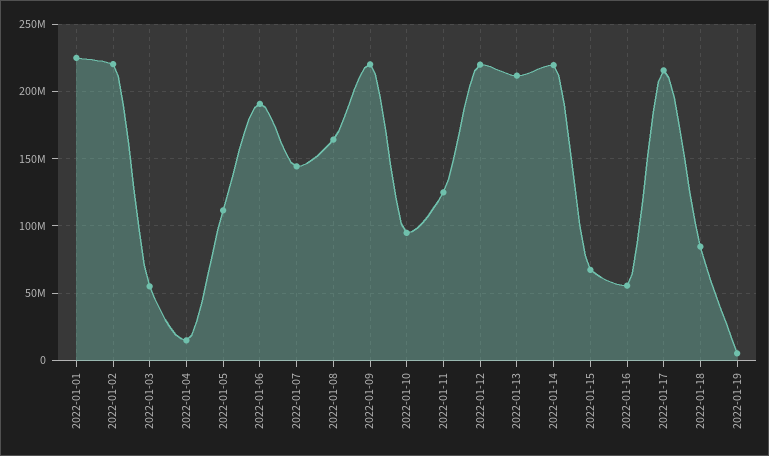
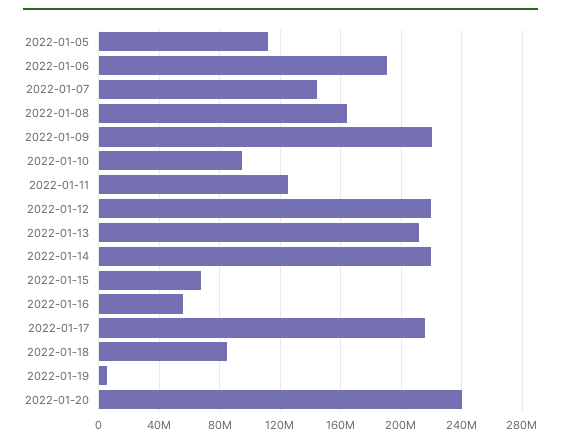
2022-01-01: 225000000 -> none
2022-01-02: 220000000 -> none
2022-01-03: 55000000 -> none
2022-01-04: 15000000 -> none
2022-01-20: none -> 240000000

